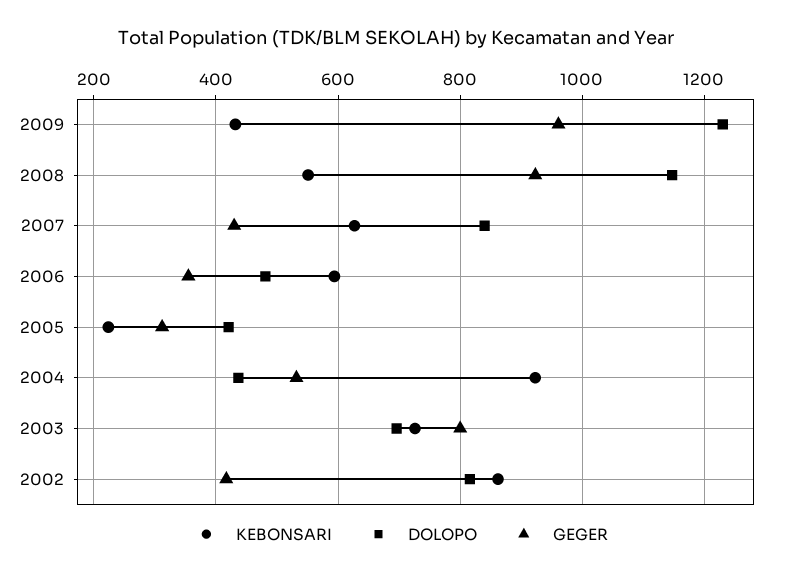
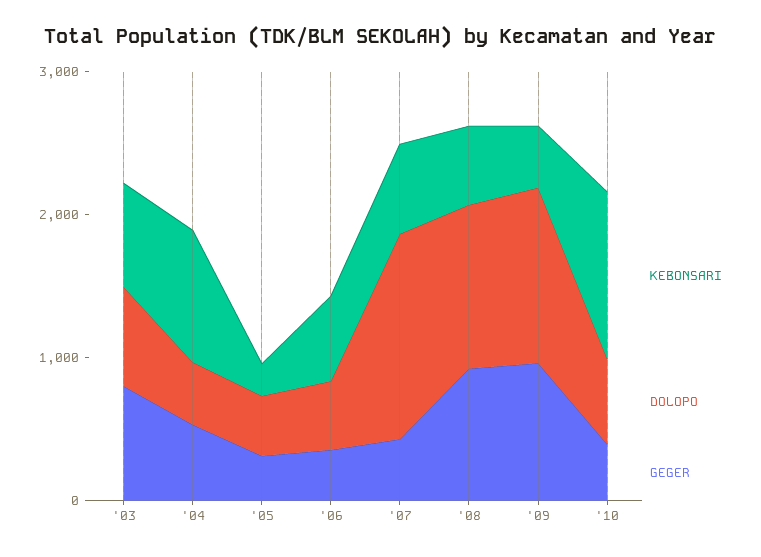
DOLOPO, 2007: 840 -> 1400
KEBONSARI, 2002: 860 -> none
DOLOPO, 2002: 820 -> none
GEGER, 2002: 420 -> none
KEBONSARI, '10: none -> 1200
DOLOPO, '10: none -> 600
GEGER, '10: none -> 400

